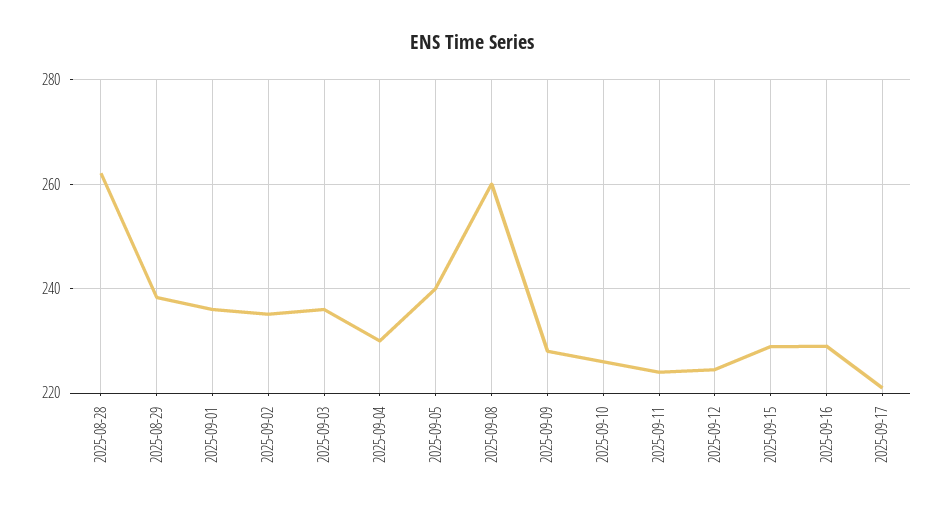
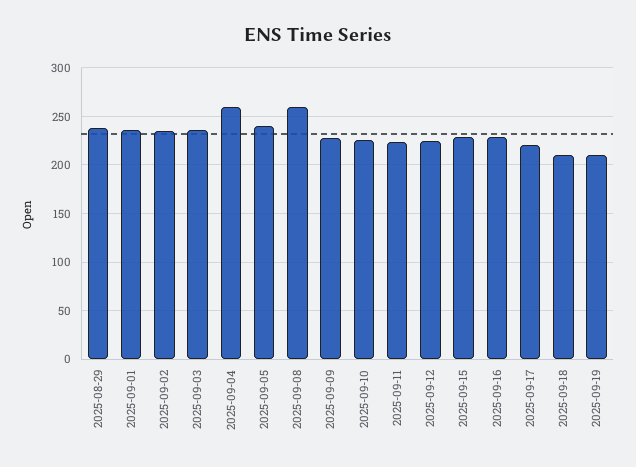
2025-08-28: 262 -> none
2025-09-04: 230 -> 260
2025-09-18: none -> 210
2025-09-19: none -> 210

